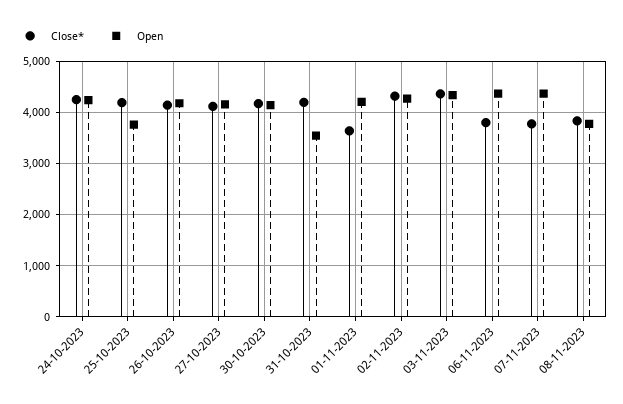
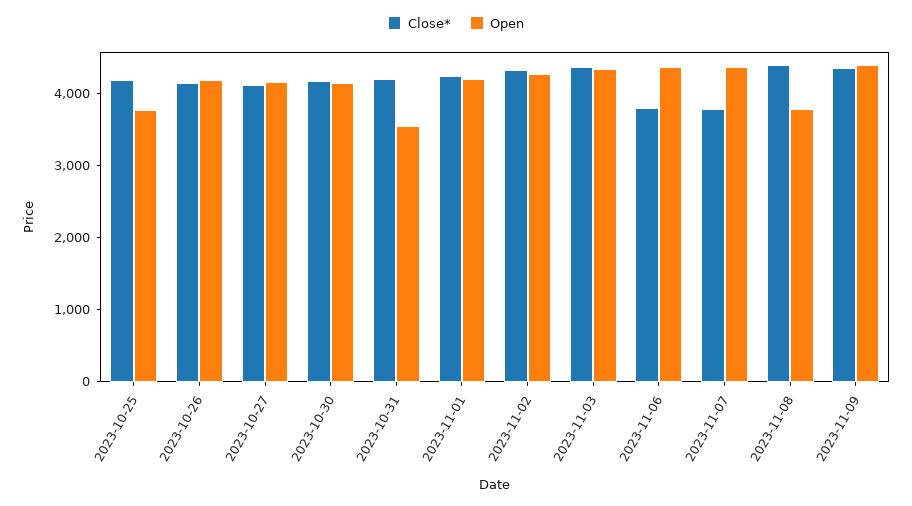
Close*, 24-10-2023: 4200 -> none
Open, 24-10-2023: 4200 -> none
Close*, 01-11-2023: 3600 -> 4200
Close*, 08-11-2023: 3800 -> 4400
Close*, 2023-11-09: none -> 4400
Open, 2023-11-09: none -> 4400

